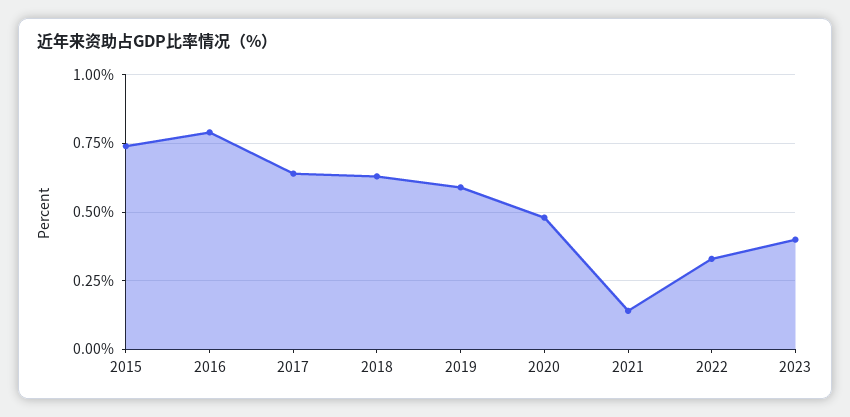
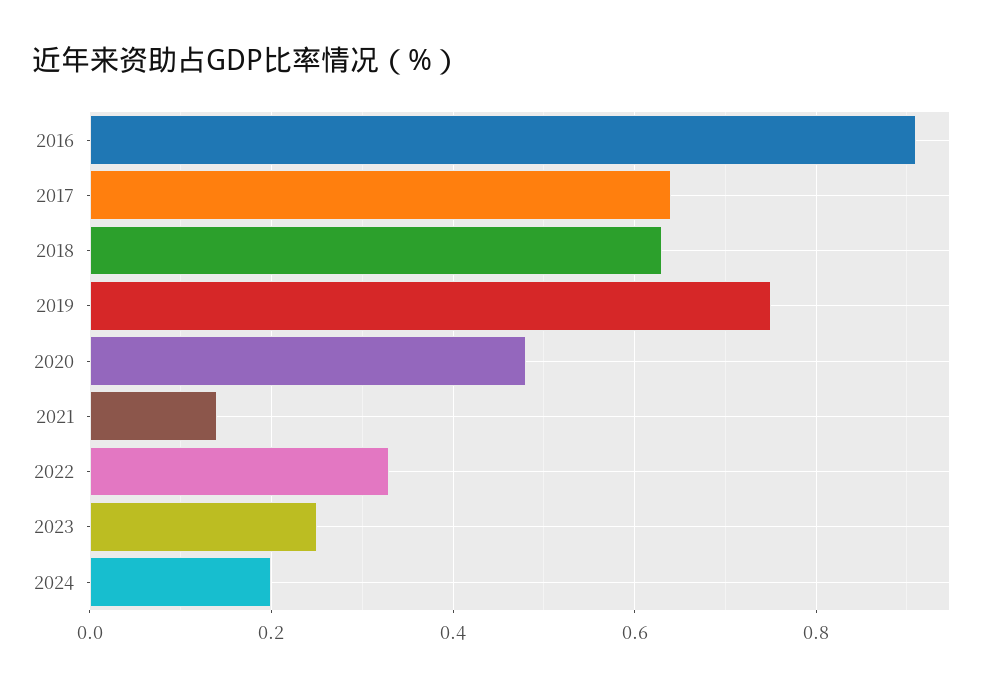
2015: 0.75 -> none
2016: 0.8 -> 0.9
2019: 0.6 -> 0.75
2023: 0.4 -> 0.25
2024: none -> 0.2

